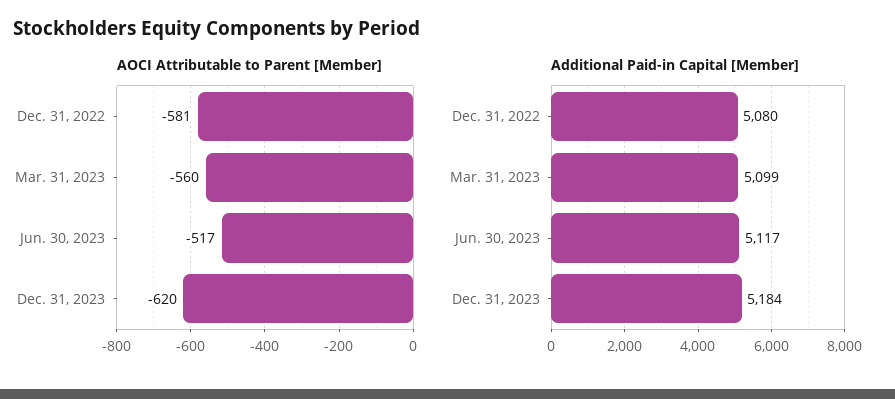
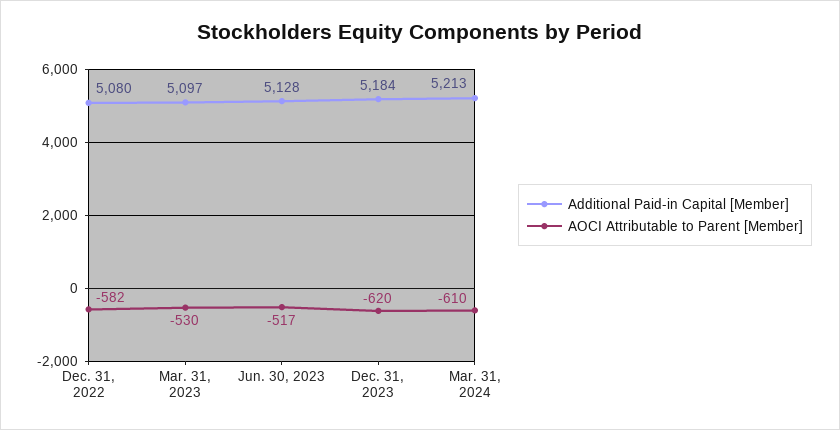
AOCI Attributable to Parent [Member], Dec. 31, 2022: -581 -> -582
AOCI Attributable to Parent [Member], Mar. 31, 2023: -560 -> -530
Additional Paid-in Capital [Member], Mar. 31, 2023: 5099 -> 5097
Additional Paid-in Capital [Member], Jun. 30, 2023: 5117 -> 5128
Additional Paid-in Capital [Member], Mar. 31, 2024: none -> 5213
AOCI Attributable to Parent [Member], Mar. 31, 2024: none -> -610

